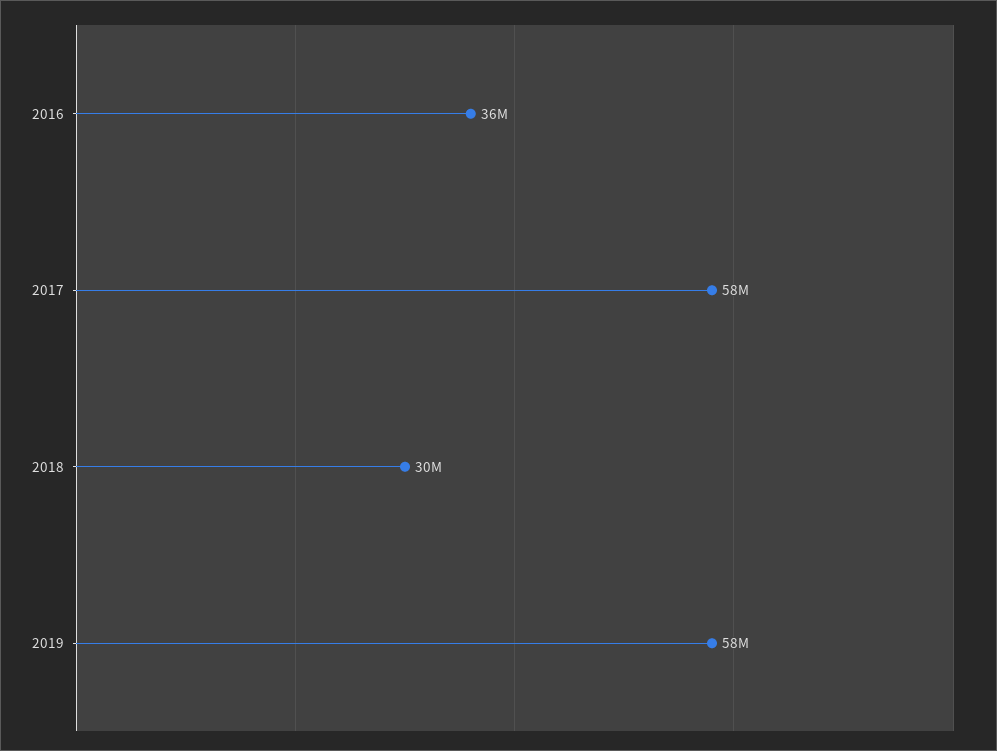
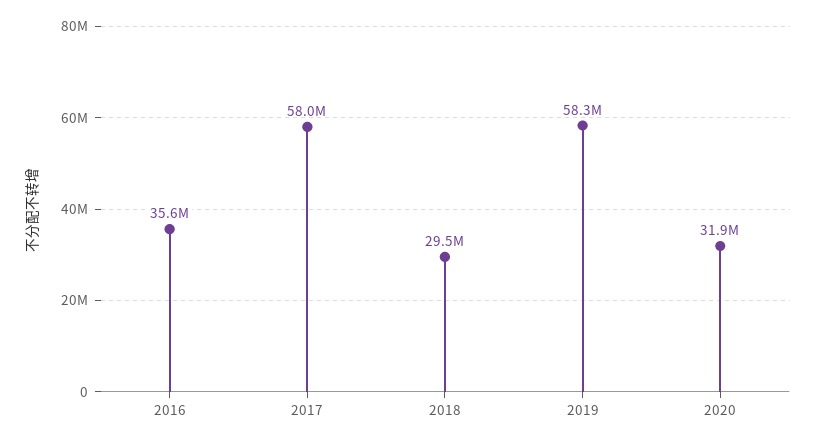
2020: none -> 31900000

